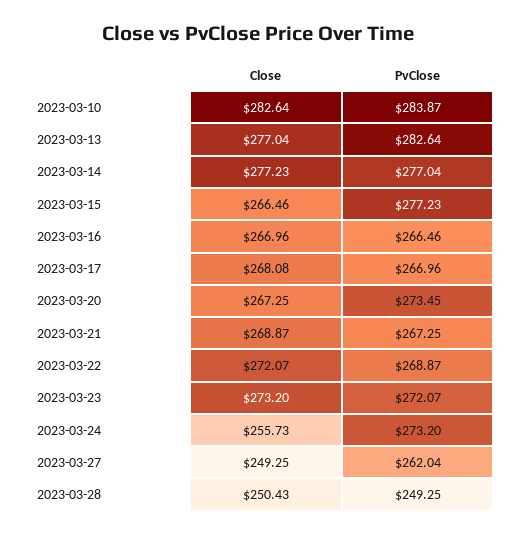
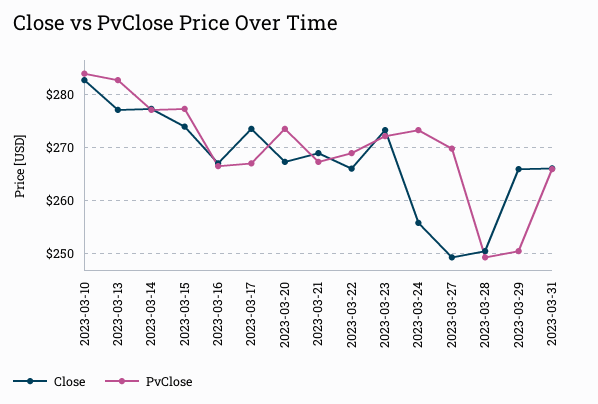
Close, 2023-03-15: 266.46 -> 274
Close, 2023-03-17: 268.08 -> 274
Close, 2023-03-22: 272.07 -> 266
PvClose, 2023-03-27: 262.04 -> 270
Close, 2023-03-29: none -> 266
PvClose, 2023-03-29: none -> 250
Close, 2023-03-31: none -> 266
PvClose, 2023-03-31: none -> 266

